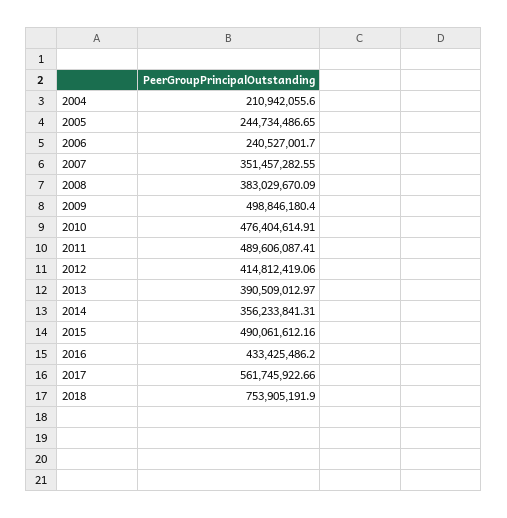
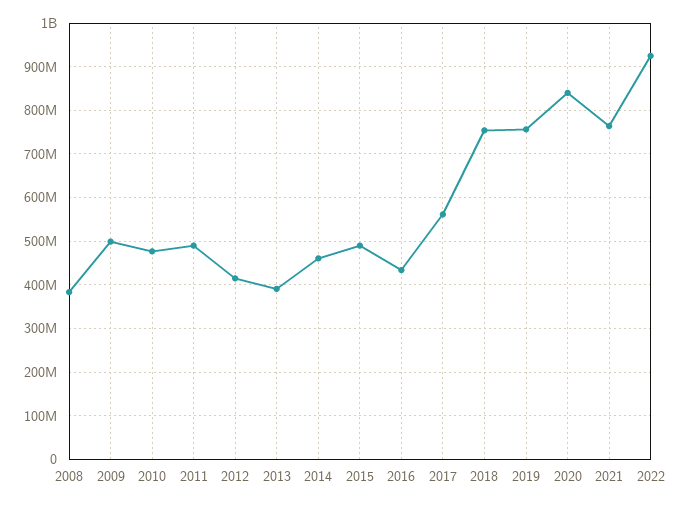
2004: 210942055.6 -> none
2005: 244734486.65 -> none
2006: 240527001.7 -> none
2007: 351457282.55 -> none
2014: 356233841.31 -> 460000000
2019: none -> 760000000
2020: none -> 840000000
2021: none -> 760000000
2022: none -> 920000000

